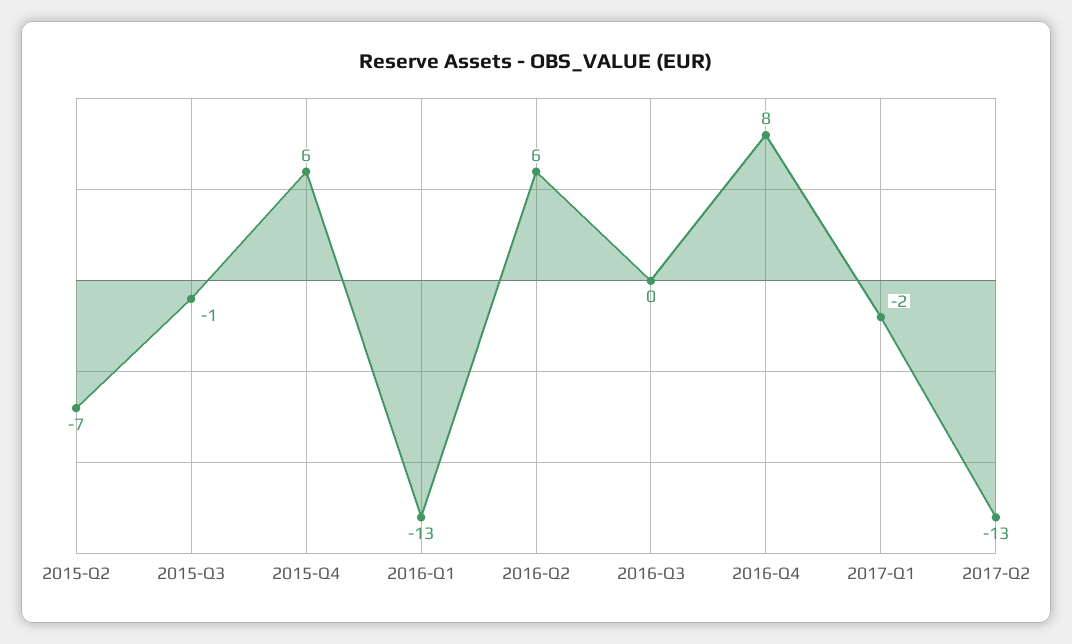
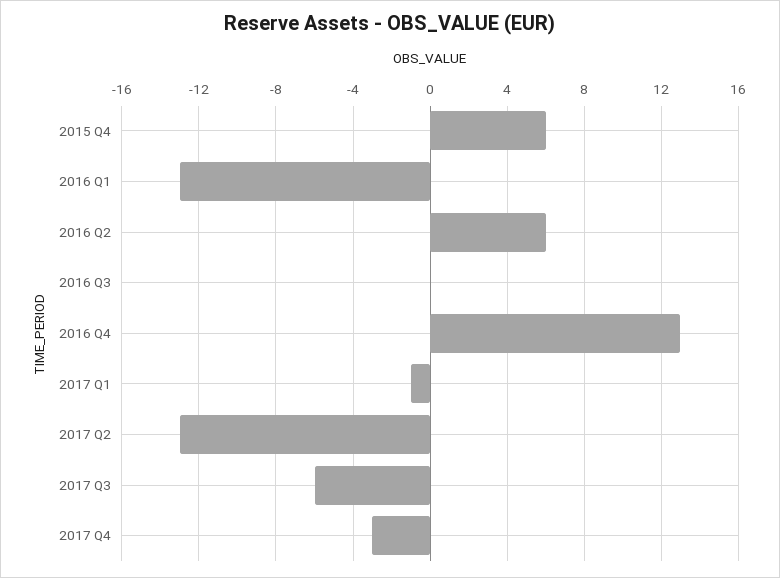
2015-Q2: -7 -> none
2015-Q3: -1 -> none
2016-Q4: 8 -> 13
2017-Q1: -2 -> -1
2017 Q3: none -> -6
2017 Q4: none -> -3

